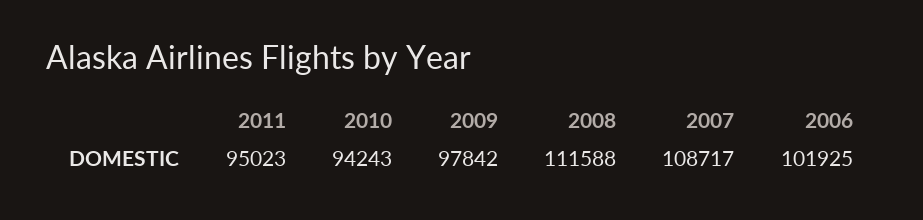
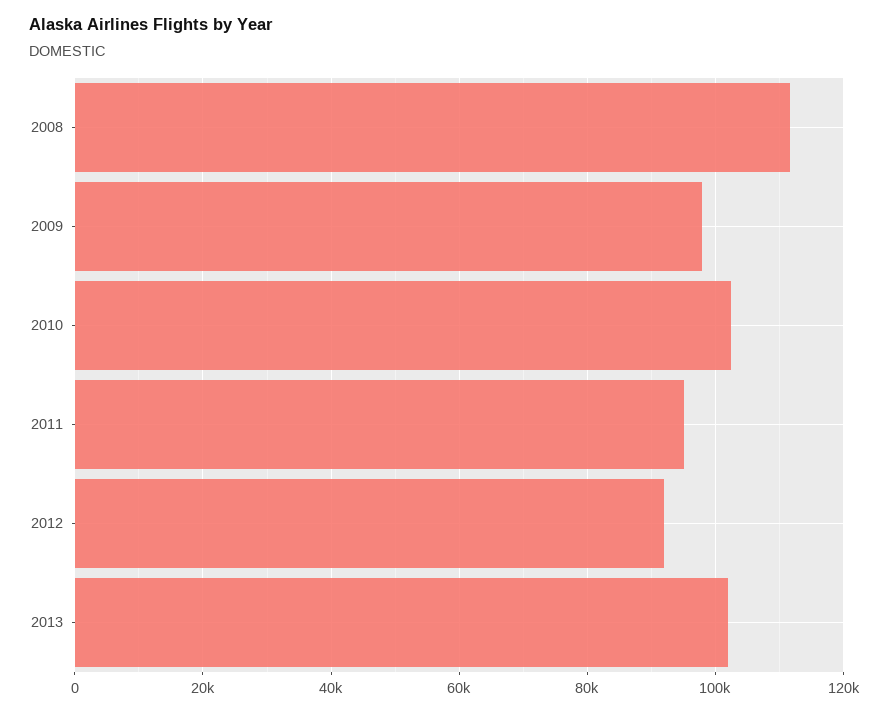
2010: 94243 -> 102000
2007: 108717 -> none
2006: 101925 -> none
2012: none -> 92000
2013: none -> 102000

